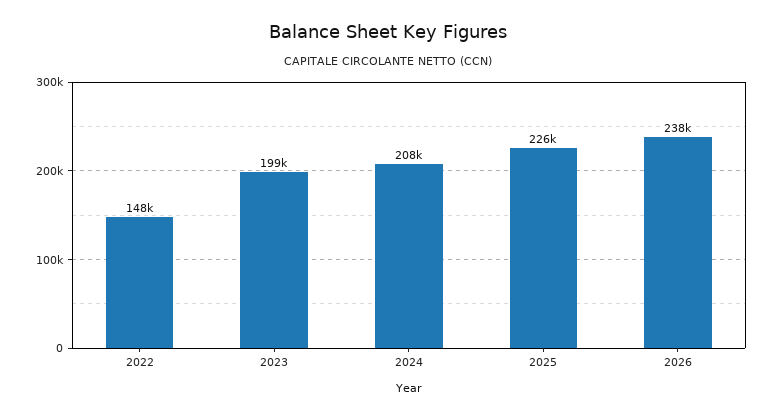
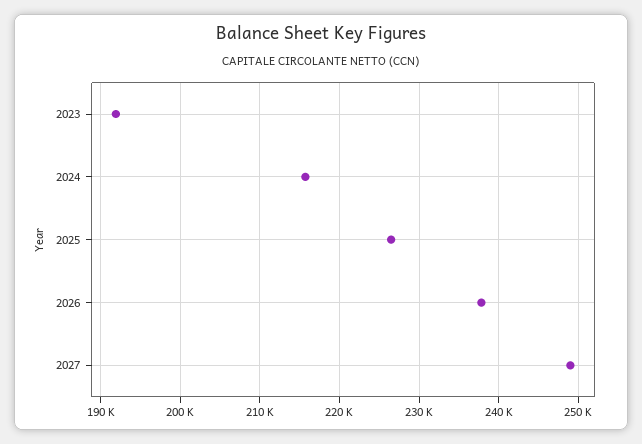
2022: 148000 -> none
2023: 199000 -> 192000
2024: 208000 -> 216000
2027: none -> 249000

